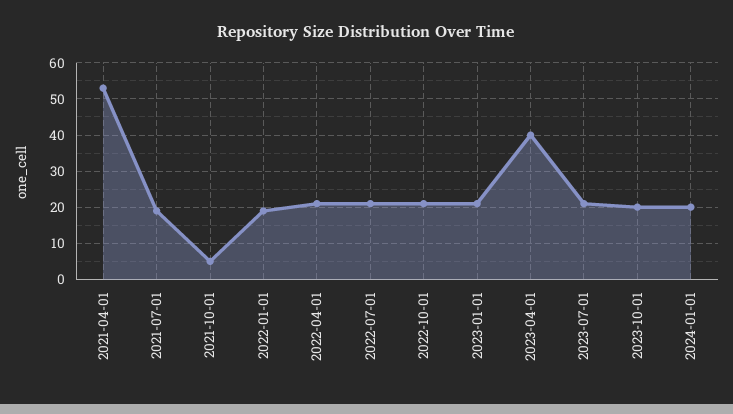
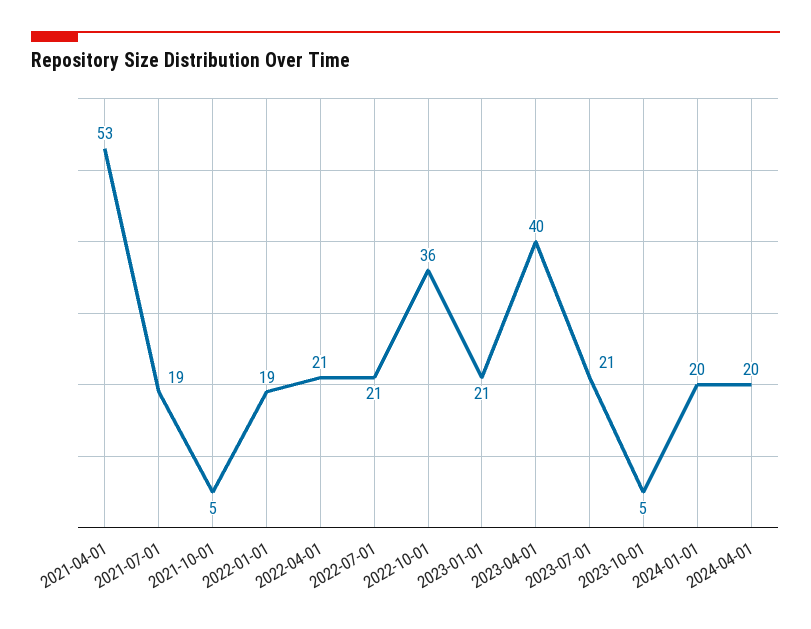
2022-10-01: 20 -> 36
2023-10-01: 20 -> 5
2024-04-01: none -> 20

